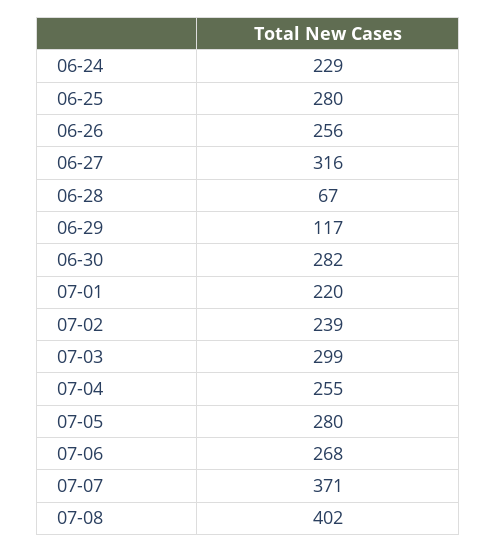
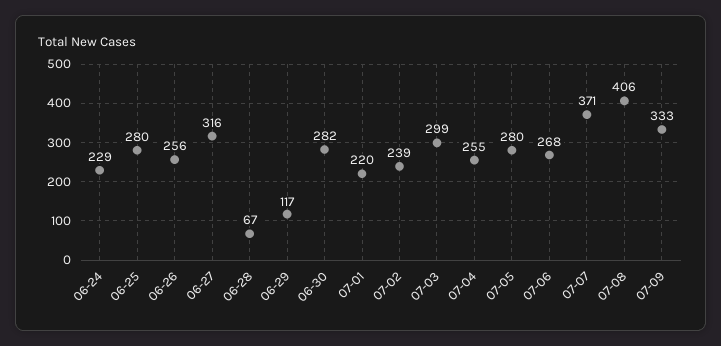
07-08: 402 -> 406
07-09: none -> 333

